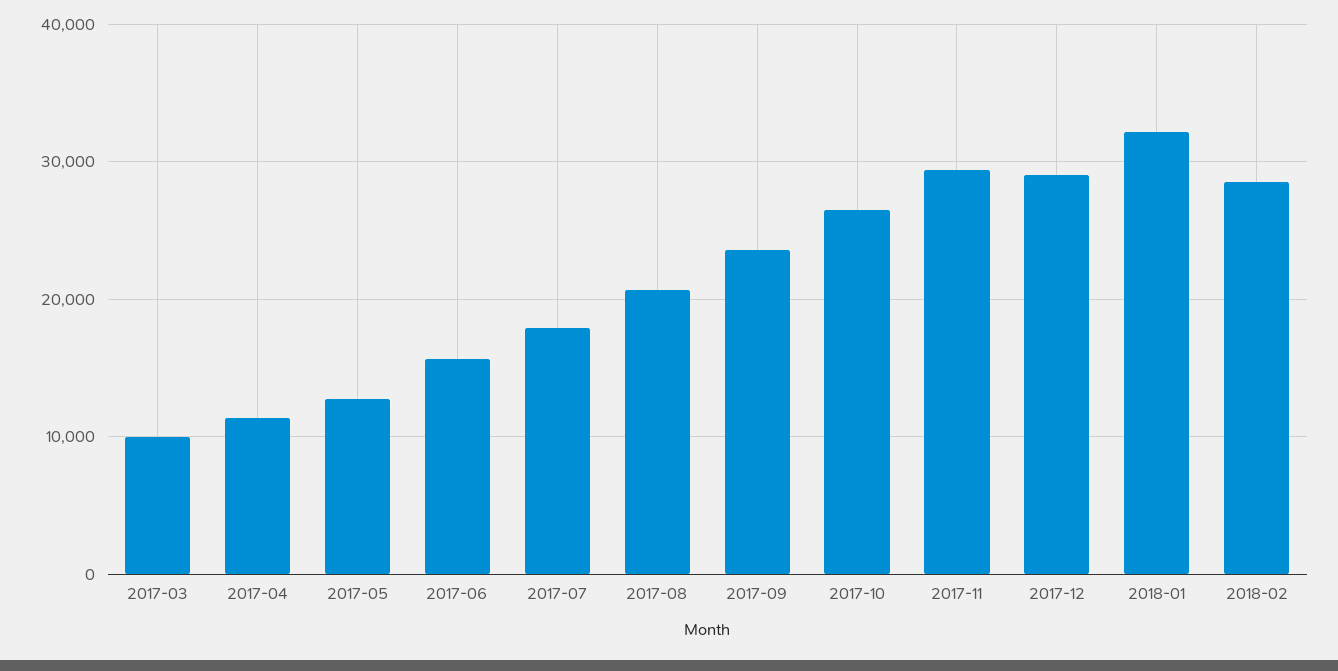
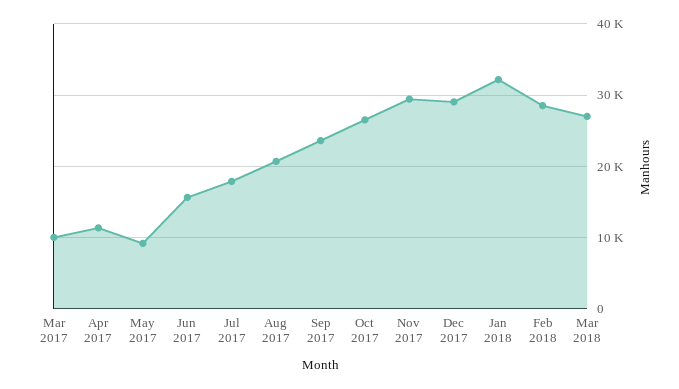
2017-05: 13000 -> 9000
Mar 2018: none -> 27000

